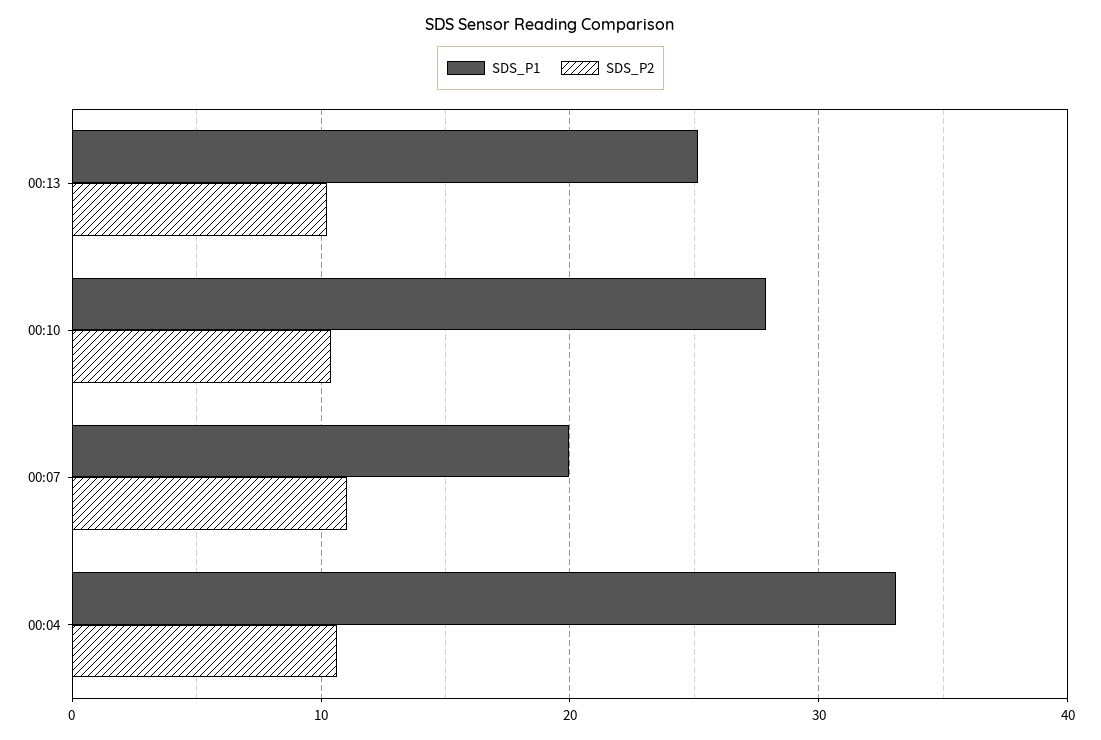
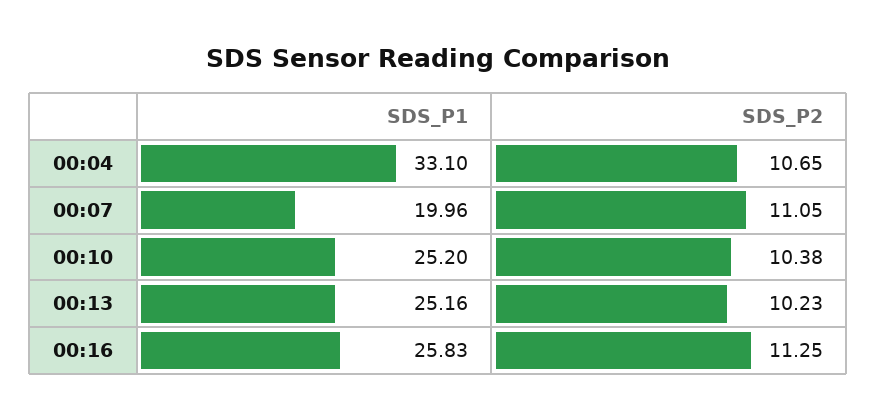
SDS_P1, 00:10: 28 -> 25.2
SDS_P1, 00:16: none -> 25.83
SDS_P2, 00:16: none -> 11.25

